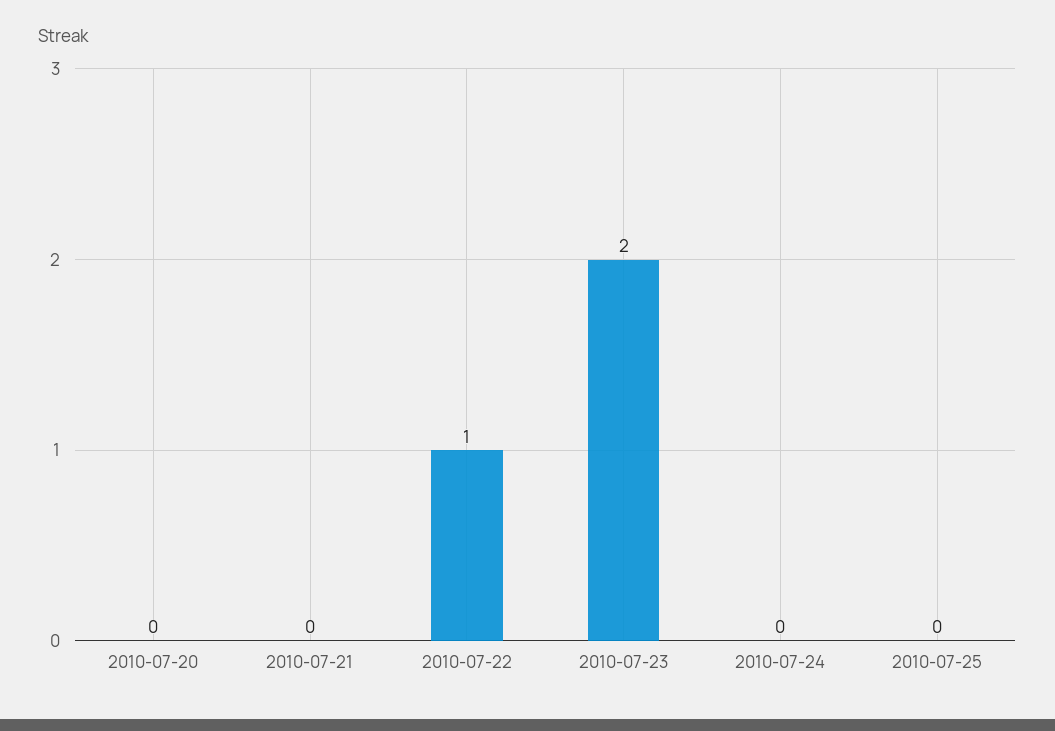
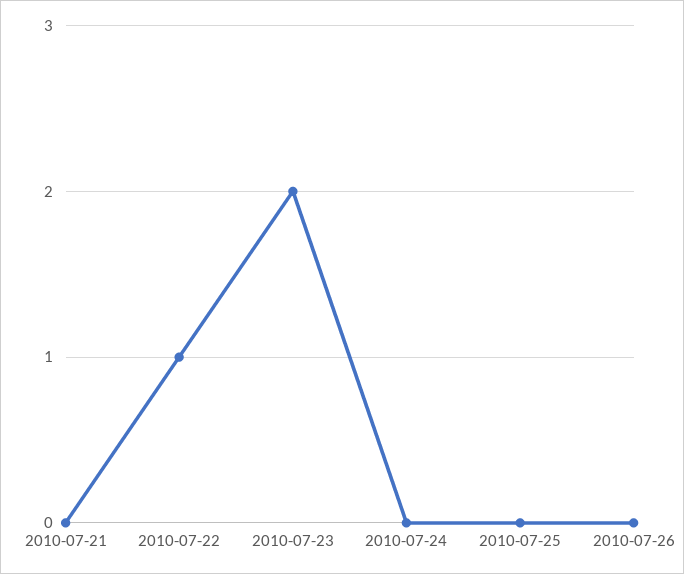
2010-07-20: 0 -> none
2010-07-26: none -> 0

